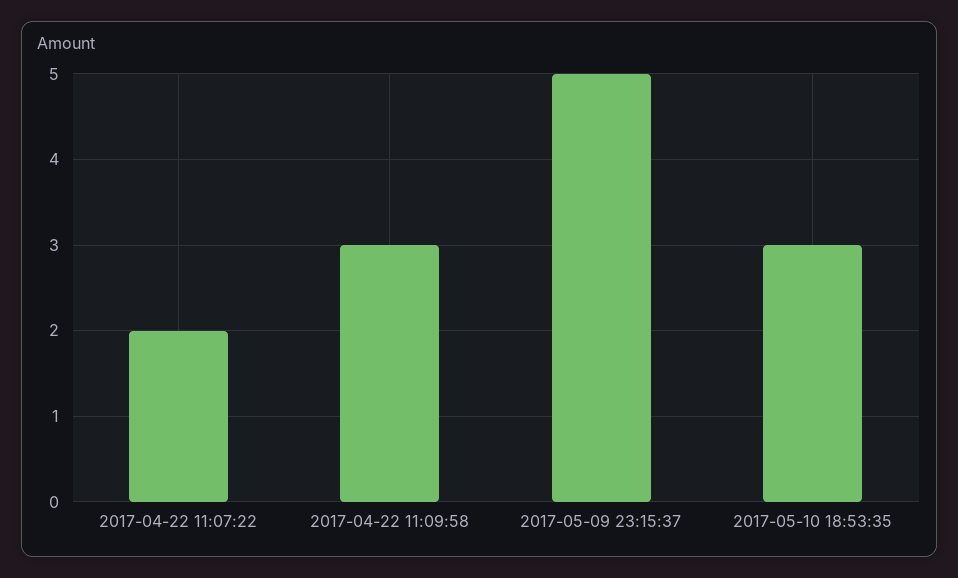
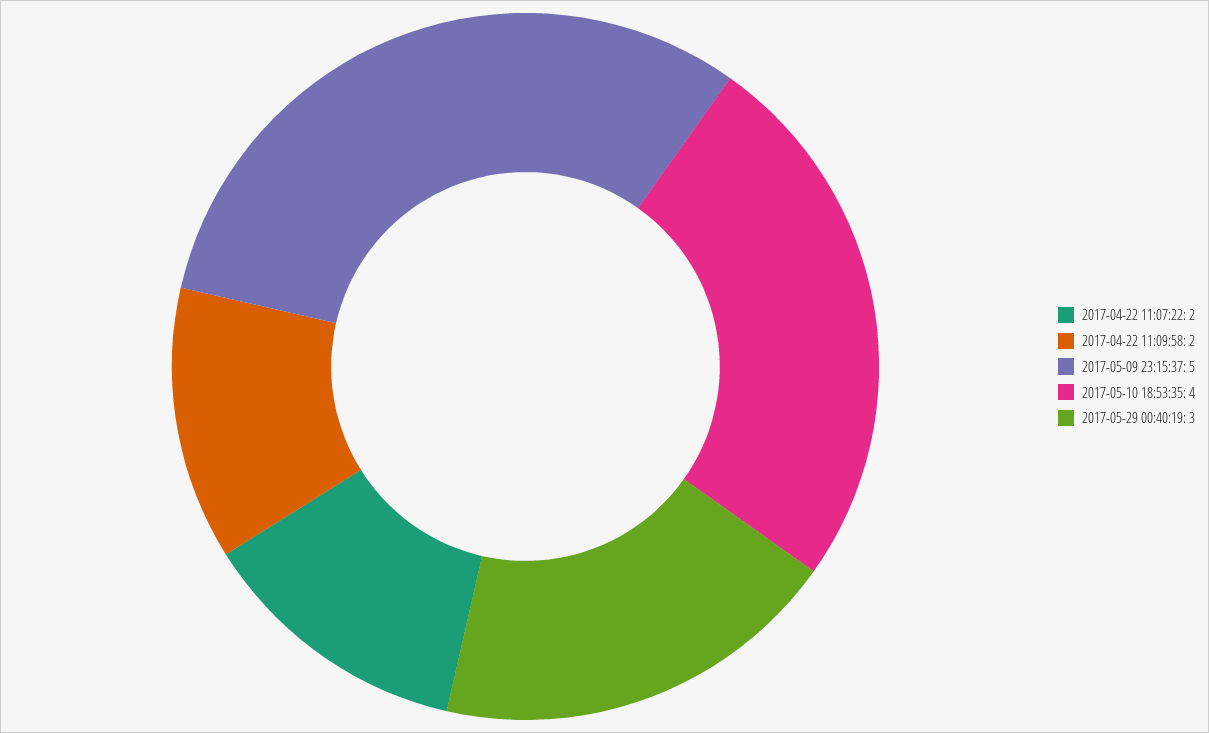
2017-04-22 11:09:58: 3 -> 2
2017-05-10 18:53:35: 3 -> 4
2017-05-29 00:40:19: none -> 3

